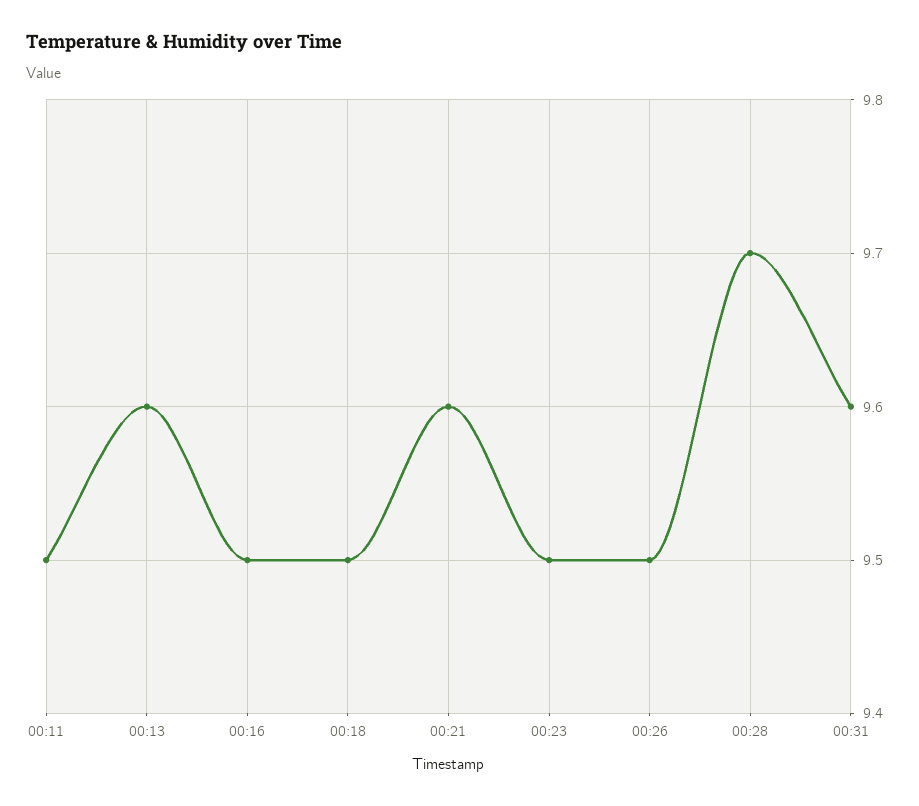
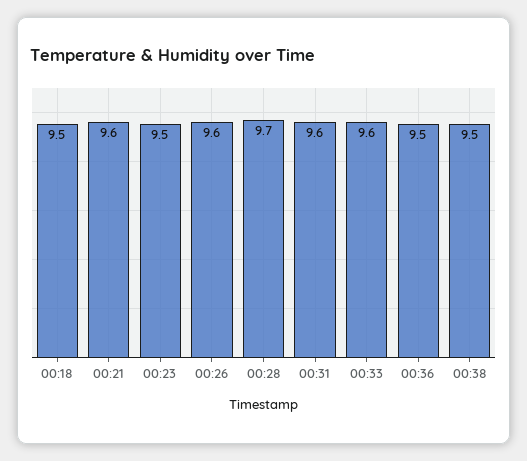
00:11: 9.5 -> none
00:13: 9.6 -> none
00:16: 9.5 -> none
00:26: 9.5 -> 9.6
00:33: none -> 9.6
00:36: none -> 9.5
00:38: none -> 9.5

